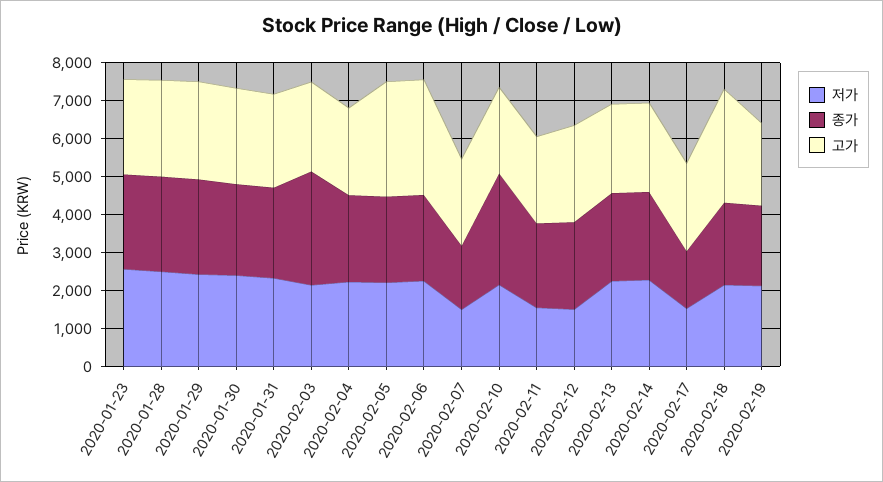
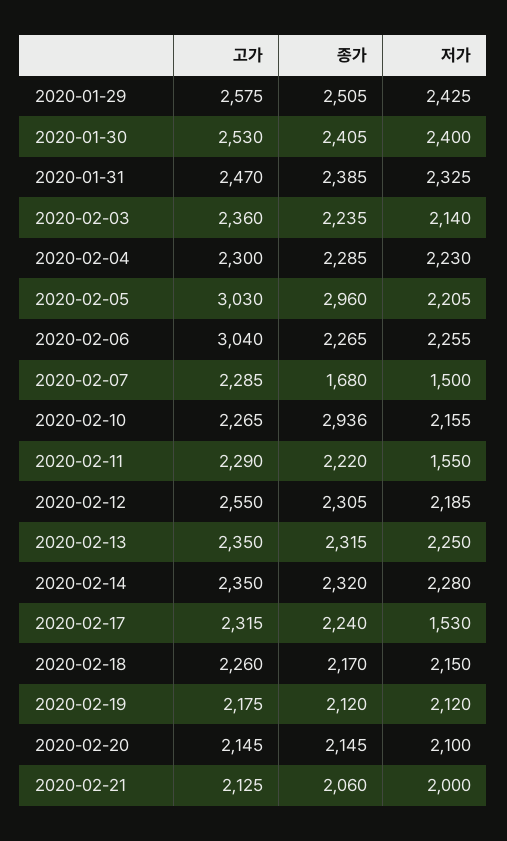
저가, 2020-01-23: 2500 -> none
종가, 2020-01-23: 2500 -> none
고가, 2020-01-23: 2500 -> none
저가, 2020-01-28: 2500 -> none
종가, 2020-01-28: 2500 -> none
고가, 2020-01-28: 2500 -> none
종가, 2020-02-03: 3000 -> 2235
종가, 2020-02-05: 2250 -> 2960
저가, 2020-02-12: 1500 -> 2185
종가, 2020-02-17: 1500 -> 2240
고가, 2020-02-18: 3000 -> 2260
고가, 2020-02-20: none -> 2145
종가, 2020-02-20: none -> 2145
저가, 2020-02-20: none -> 2100
고가, 2020-02-21: none -> 2125
종가, 2020-02-21: none -> 2060
저가, 2020-02-21: none -> 2000

